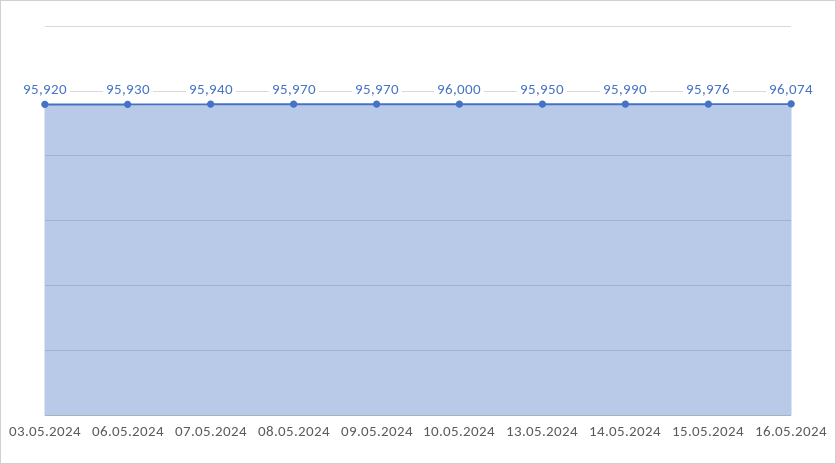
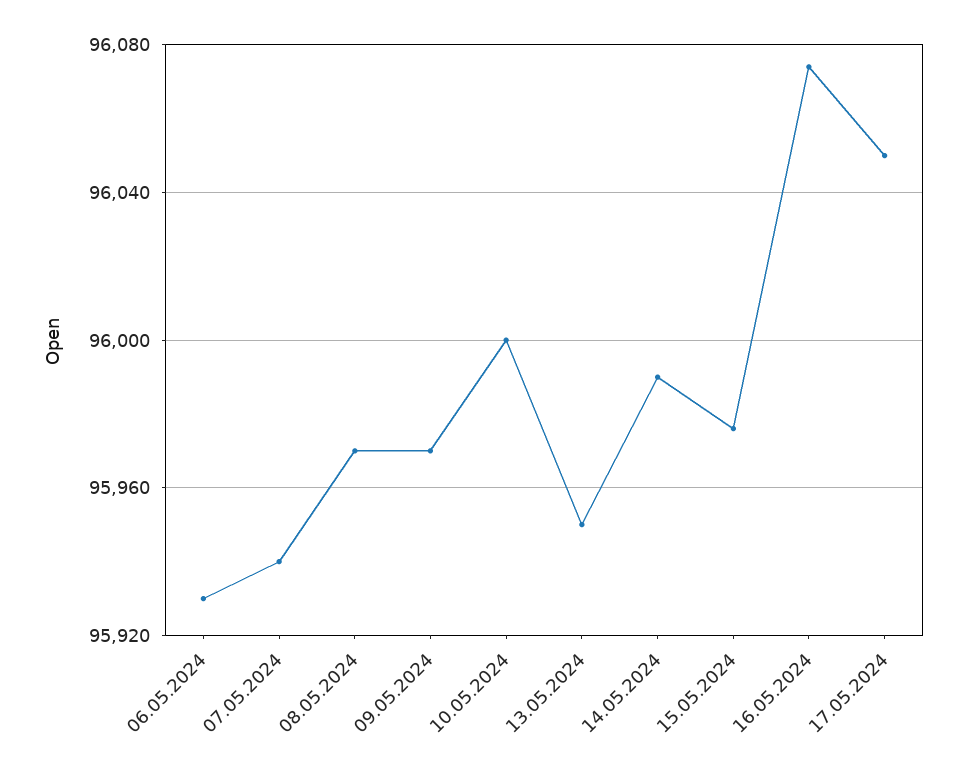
03.05.2024: 95920 -> none
17.05.2024: none -> 96050

